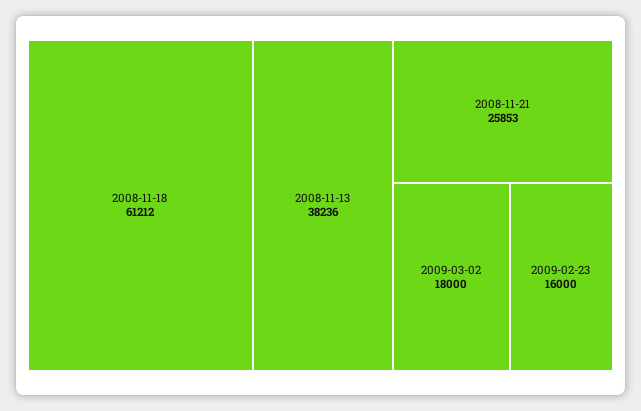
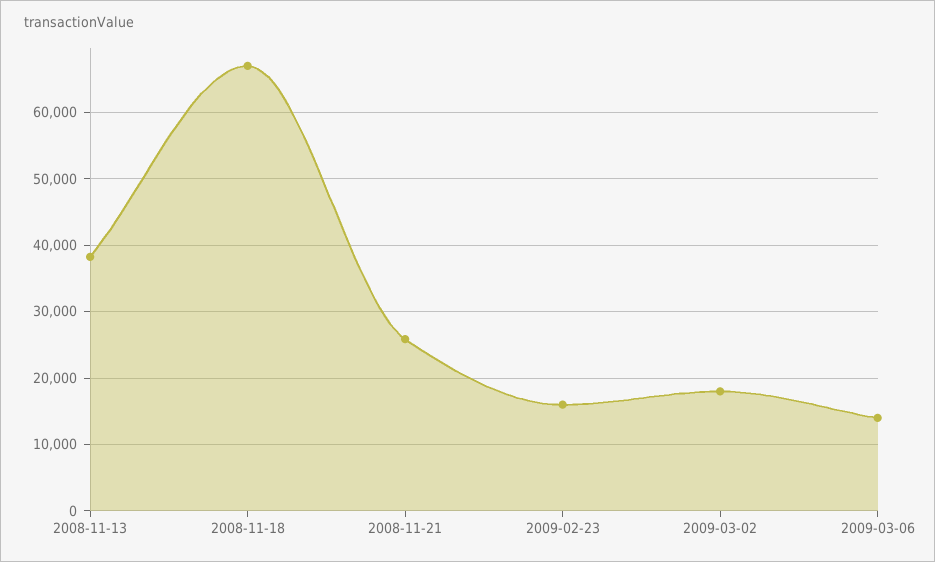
2008-11-18: 61212 -> 67000
2009-03-06: none -> 14000

